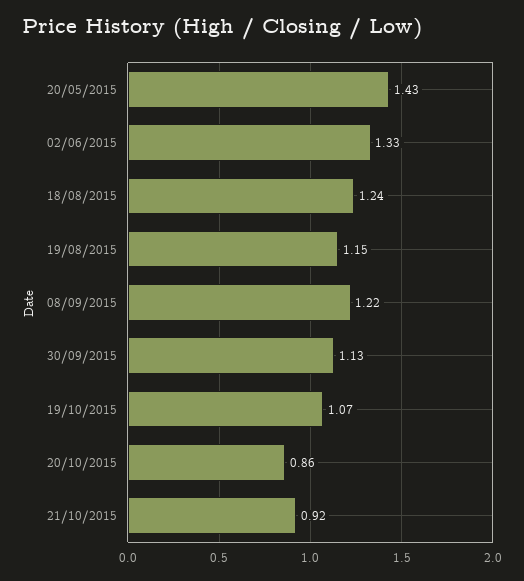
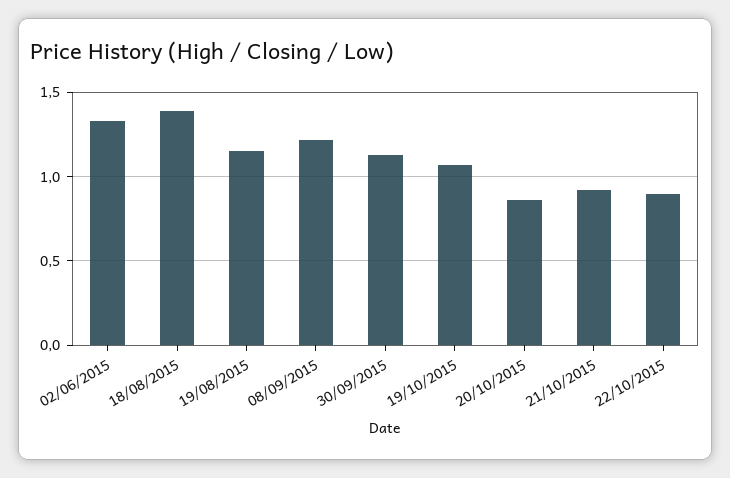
20/05/2015: 1.43 -> none
18/08/2015: 1.24 -> 1.4
22/10/2015: none -> 0.9

